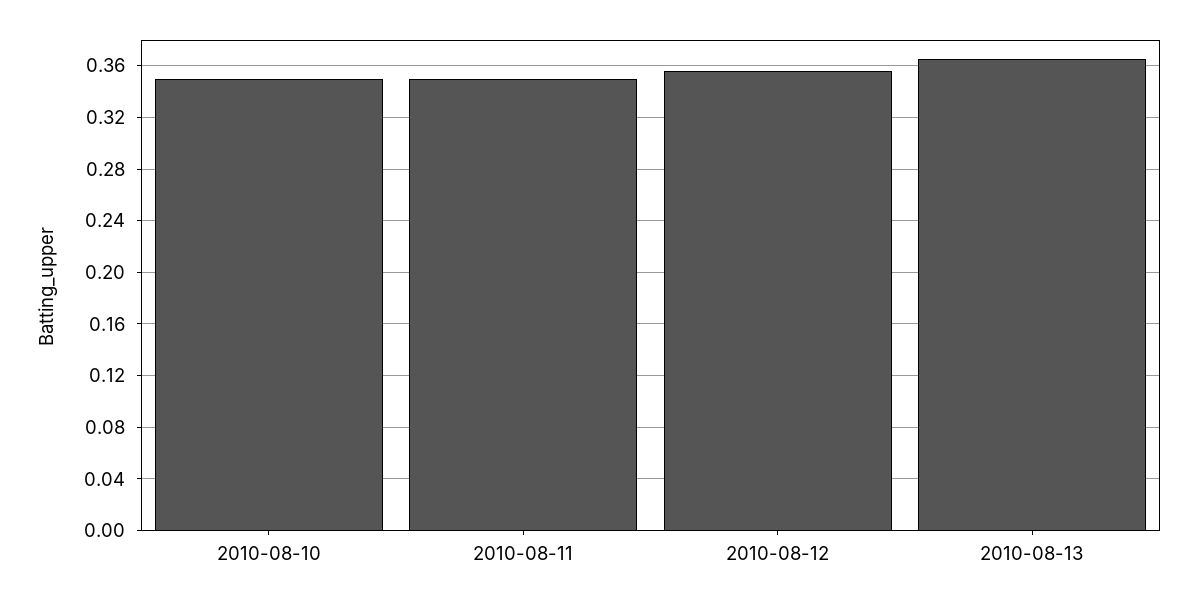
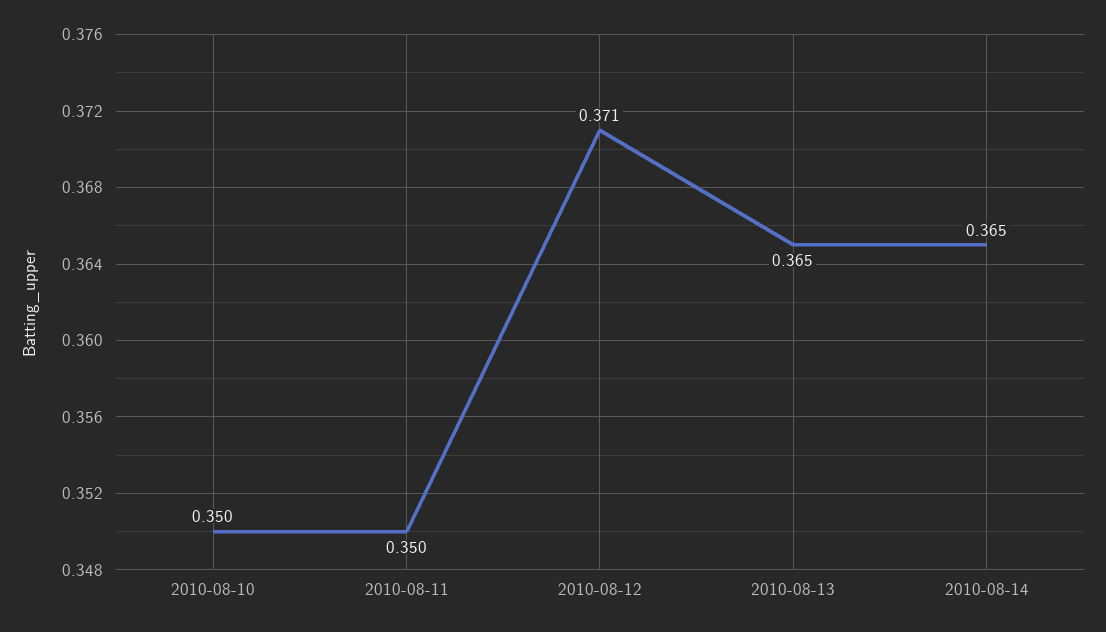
2010-08-12: 0.355 -> 0.371
2010-08-14: none -> 0.365

